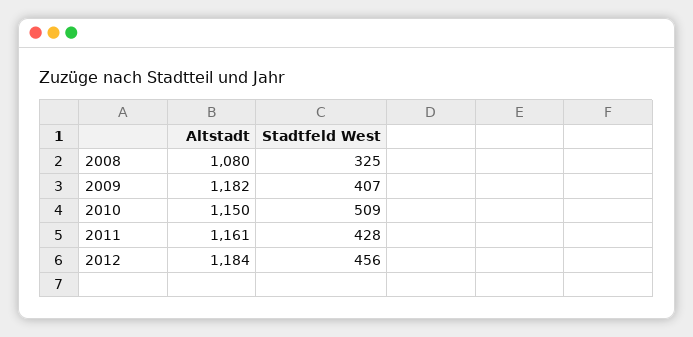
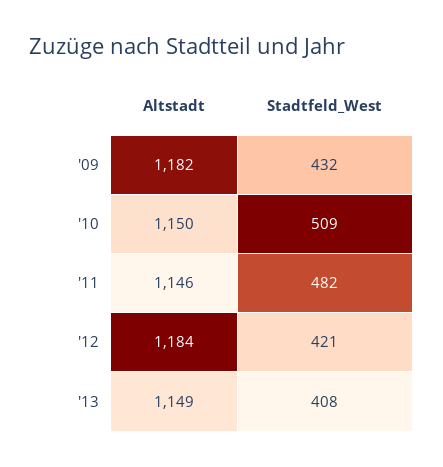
Altstadt, 2008: 1080 -> none
Stadtfeld West, 2008: 325 -> none
Stadtfeld West, 2009: 407 -> 432
Altstadt, 2011: 1161 -> 1146
Stadtfeld West, 2011: 428 -> 482
Stadtfeld West, 2012: 456 -> 421
Altstadt, '13: none -> 1149
Stadtfeld West, '13: none -> 408

